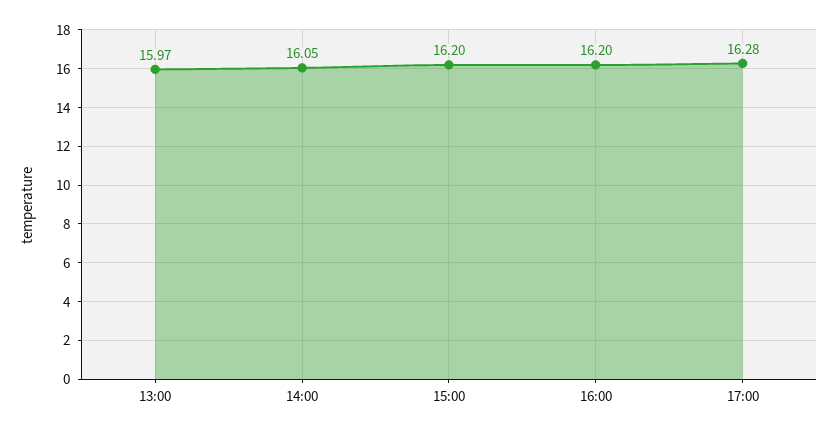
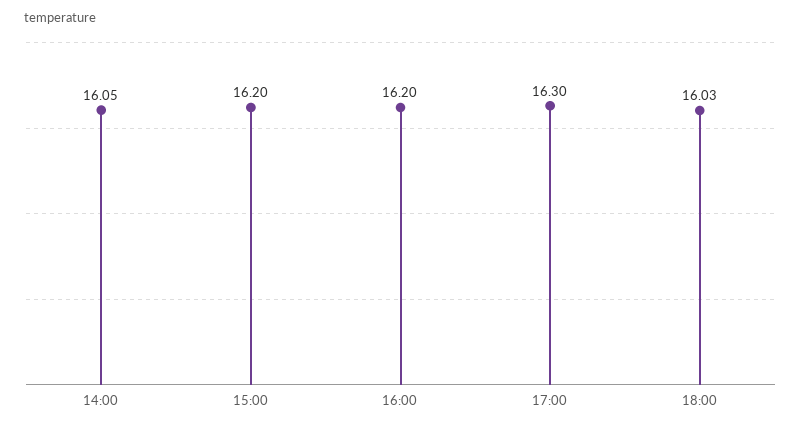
13:00: 15.97 -> none
17:00: 16.28 -> 16.3
18:00: none -> 16.03

